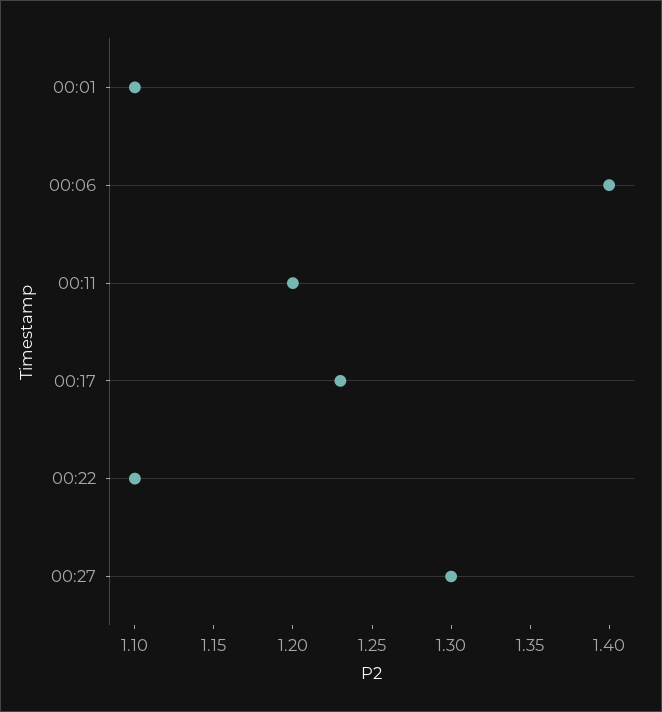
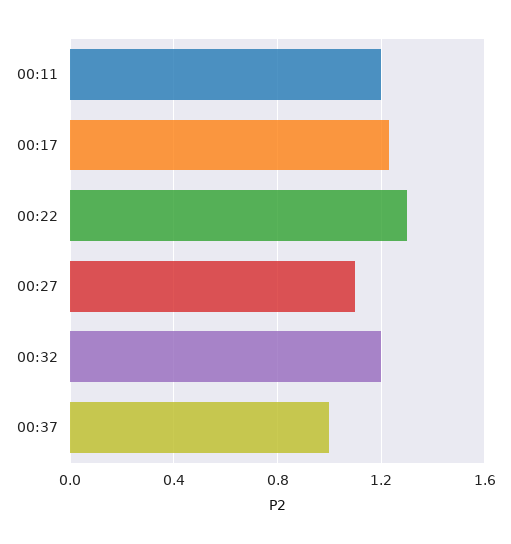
00:01: 1.1 -> none
00:06: 1.4 -> none
00:22: 1.1 -> 1.3
00:27: 1.3 -> 1.1
00:32: none -> 1.2
00:37: none -> 1

